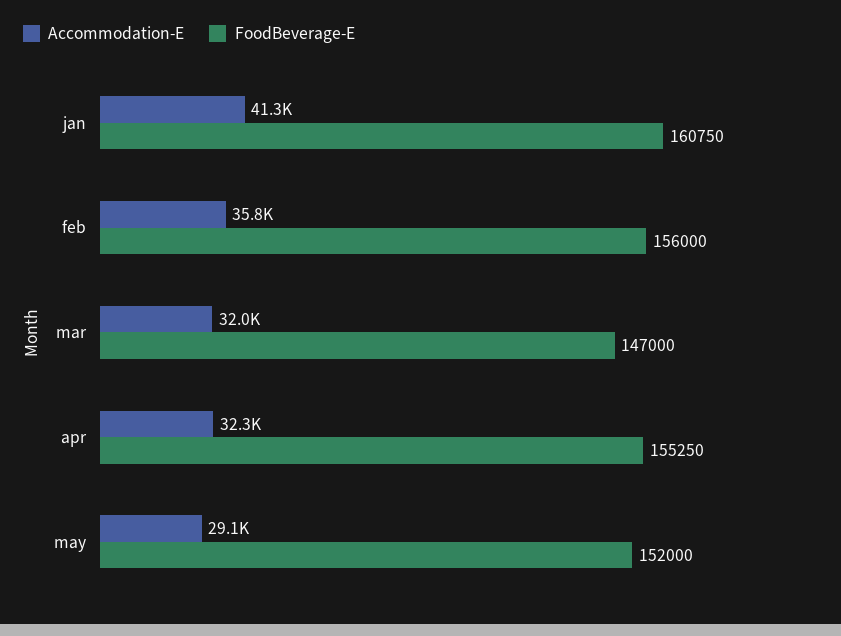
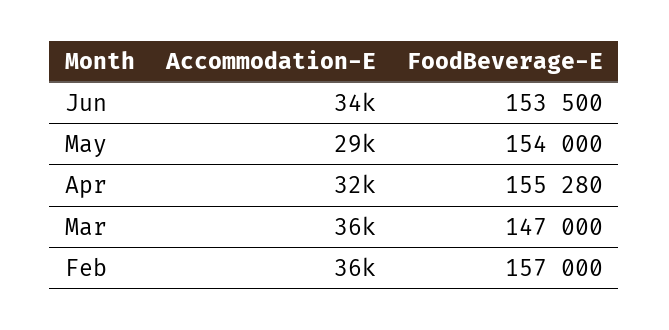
Accommodation-E, jan: 41300 -> none
FoodBeverage-E, jan: 160750 -> none
FoodBeverage-E, feb: 156000 -> 157000
Accommodation-E, mar: 32000 -> 36000
FoodBeverage-E, apr: 155250 -> 155280
FoodBeverage-E, may: 152000 -> 154000
Accommodation-E, Jun: none -> 34000
FoodBeverage-E, Jun: none -> 153500

